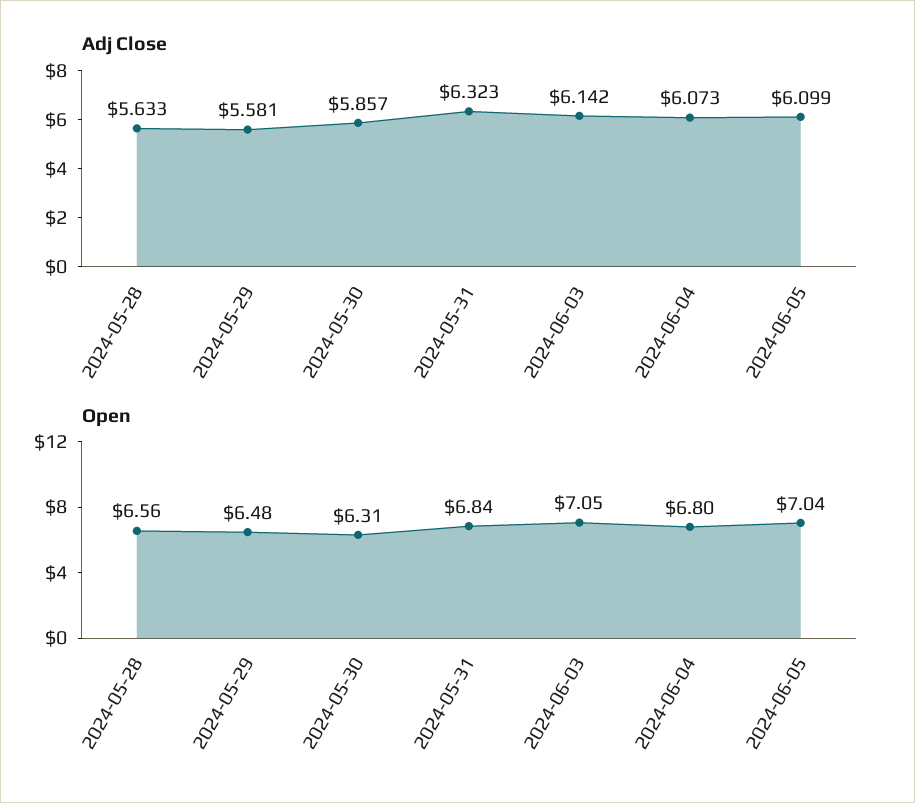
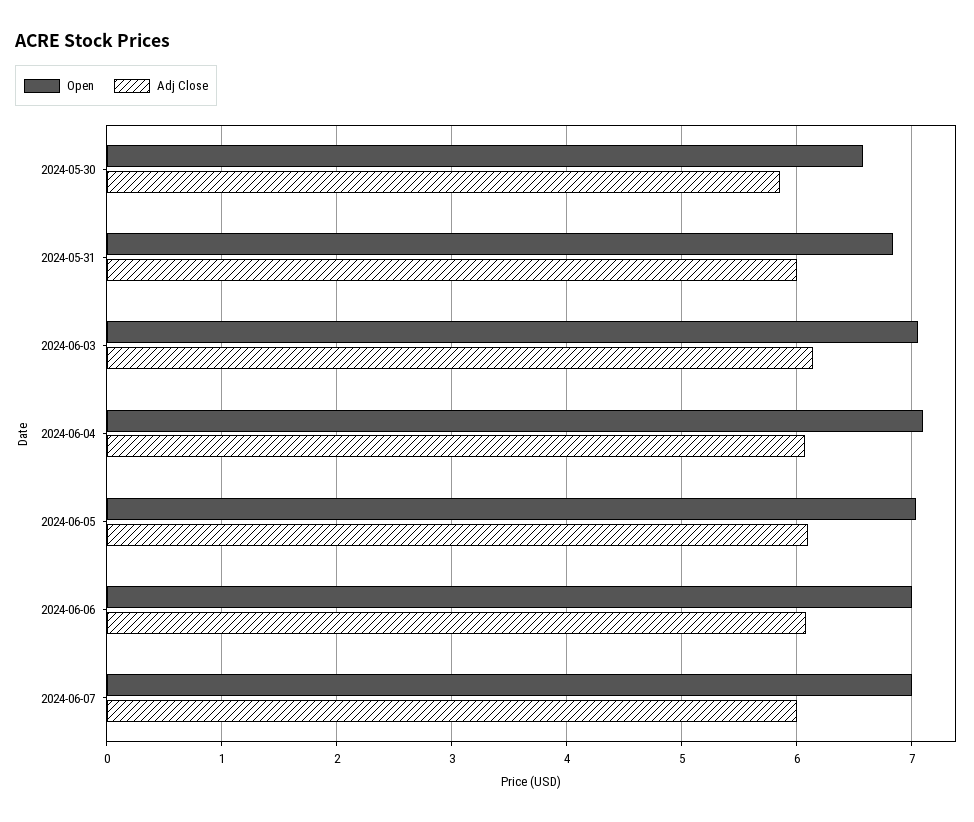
Adj Close, 2024-05-28: 5.633 -> none
Adj Close, 2024-05-29: 5.581 -> none
Adj Close, 2024-05-31: 6.323 -> 6
Open, 2024-05-28: 6.56 -> none
Open, 2024-05-29: 6.48 -> none
Open, 2024-05-30: 6.31 -> 6.6
Open, 2024-06-04: 6.8 -> 7.1
Open, 2024-06-06: none -> 7
Adj Close, 2024-06-06: none -> 6.1
Open, 2024-06-07: none -> 7
Adj Close, 2024-06-07: none -> 6

